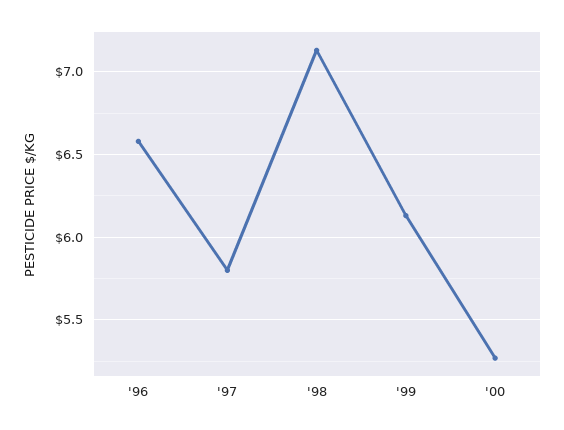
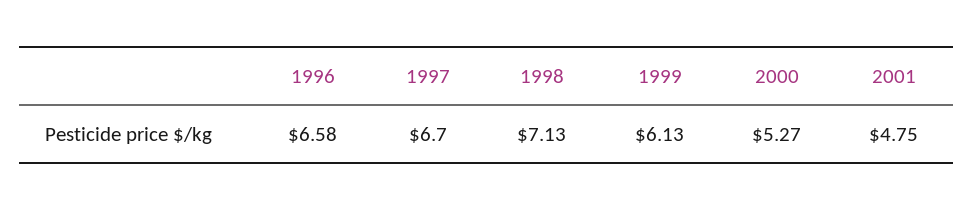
'97: 5.8 -> 6.7
2001: none -> 4.75

